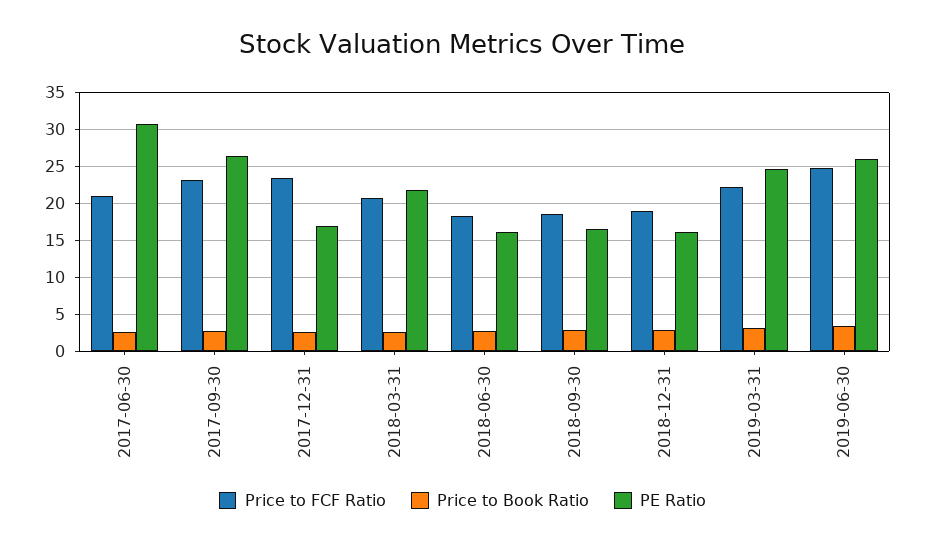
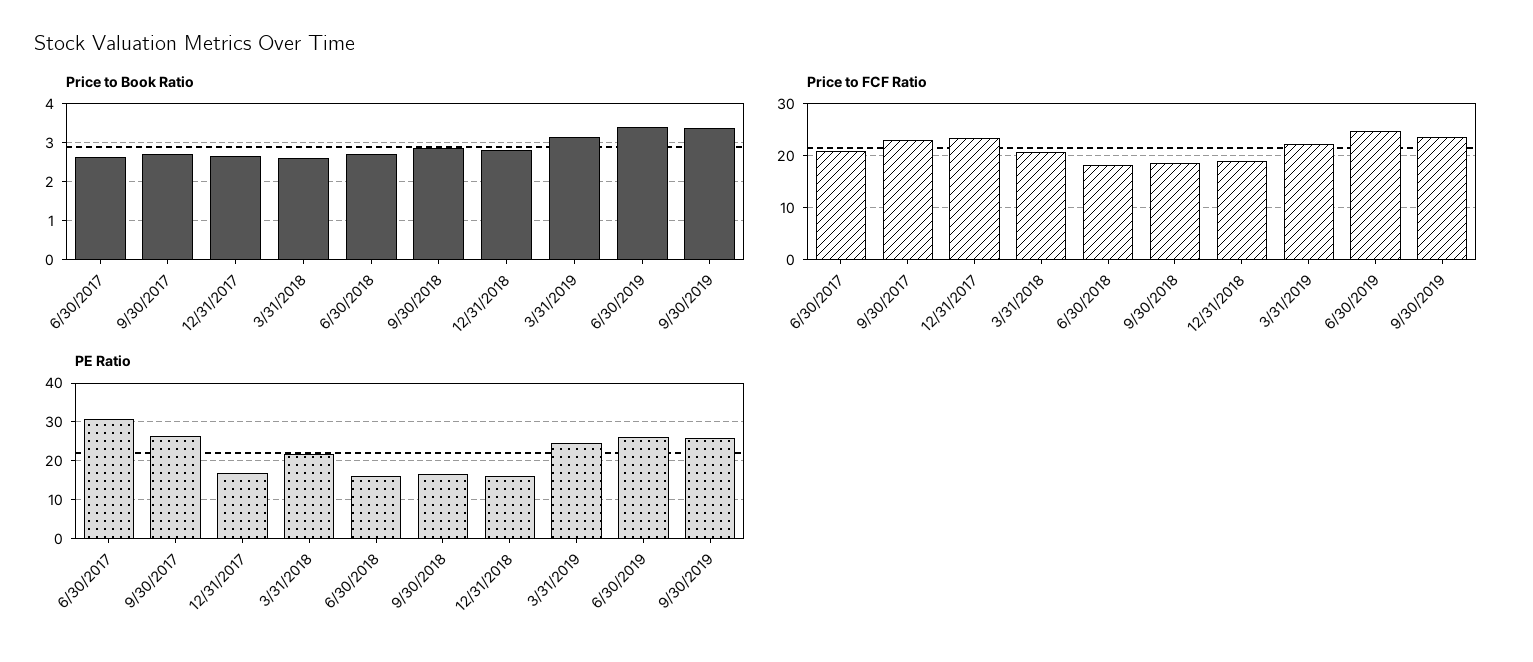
Price to Book Ratio, 9/30/2019: none -> 3.4
Price to FCF Ratio, 9/30/2019: none -> 24
PE Ratio, 9/30/2019: none -> 26

